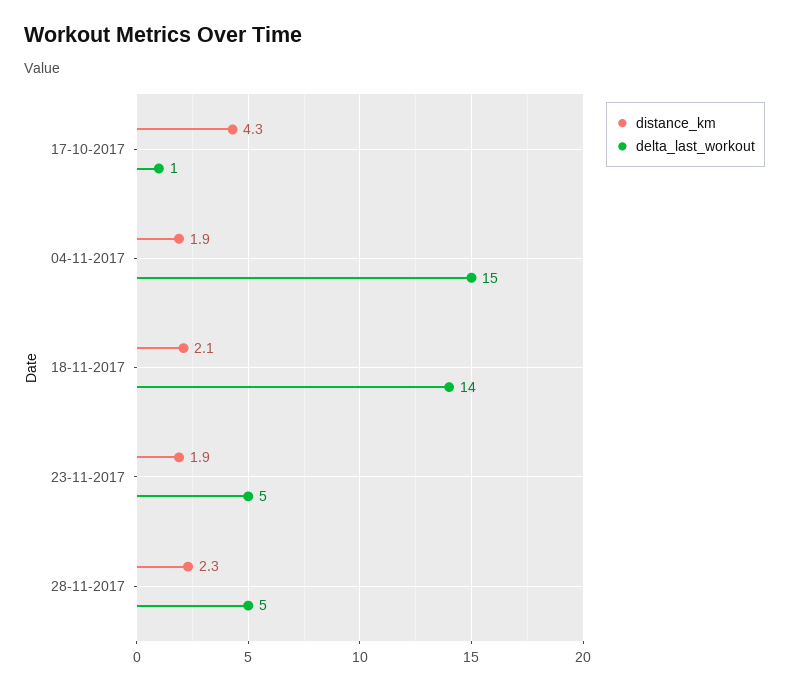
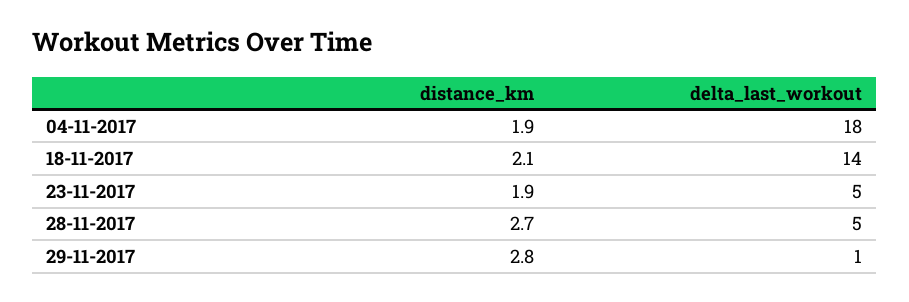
distance_km, 17-10-2017: 4.3 -> none
delta_last_workout, 17-10-2017: 1 -> none
delta_last_workout, 04-11-2017: 15 -> 18
distance_km, 28-11-2017: 2.3 -> 2.7
distance_km, 29-11-2017: none -> 2.8
delta_last_workout, 29-11-2017: none -> 1

